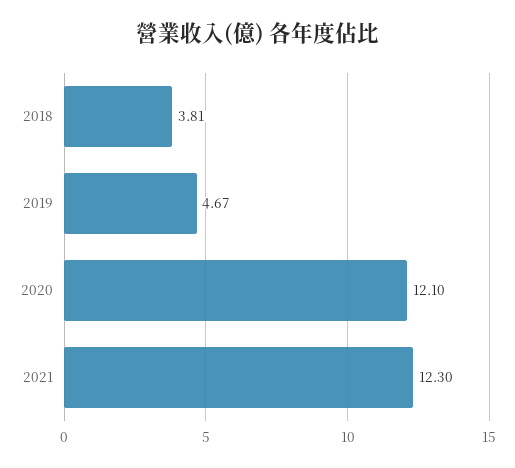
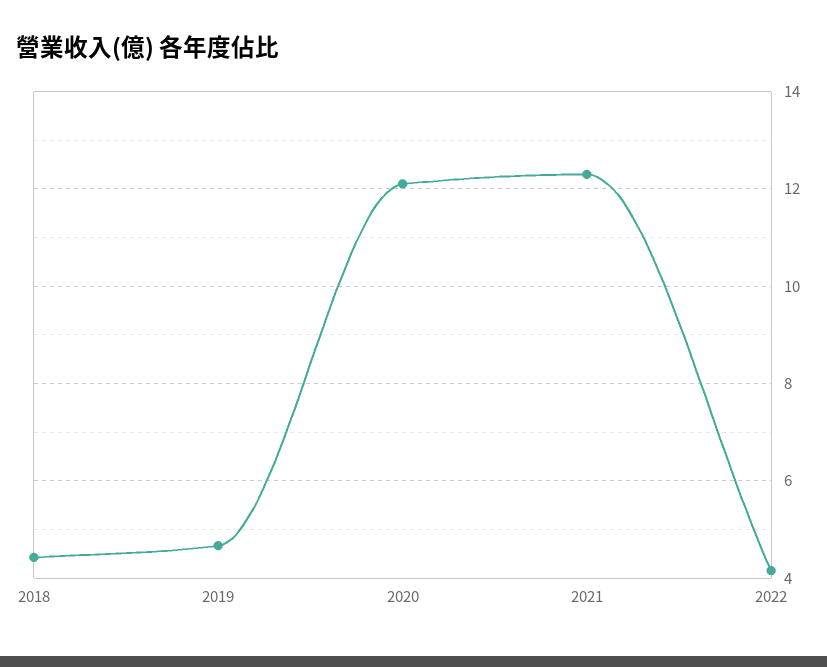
2018: 3.81 -> 4.4
2022: none -> 4.2

